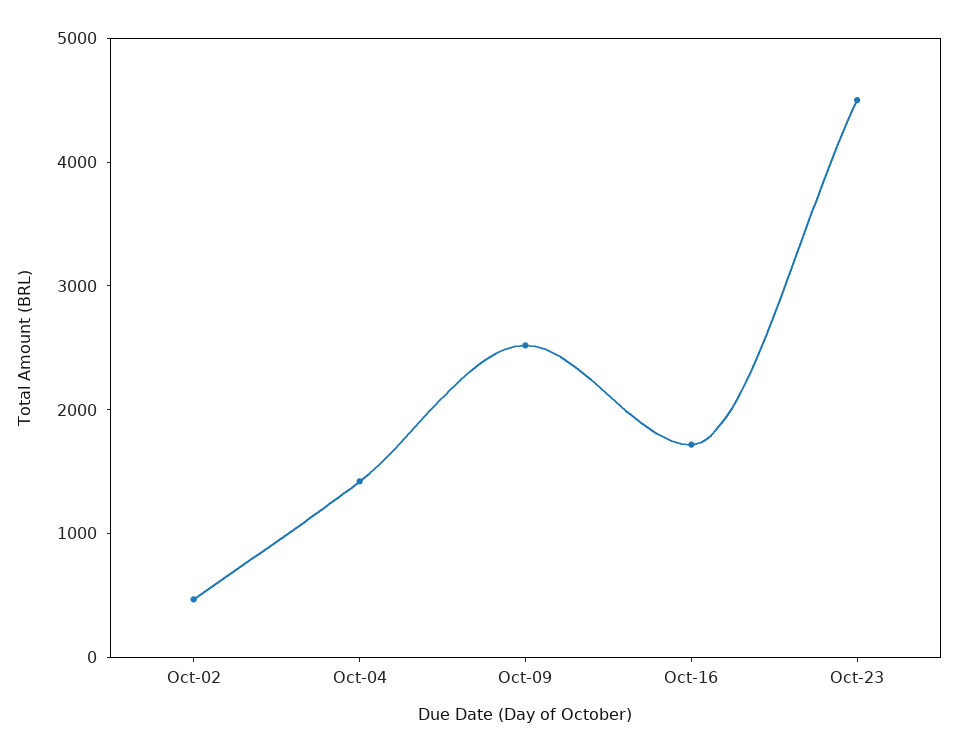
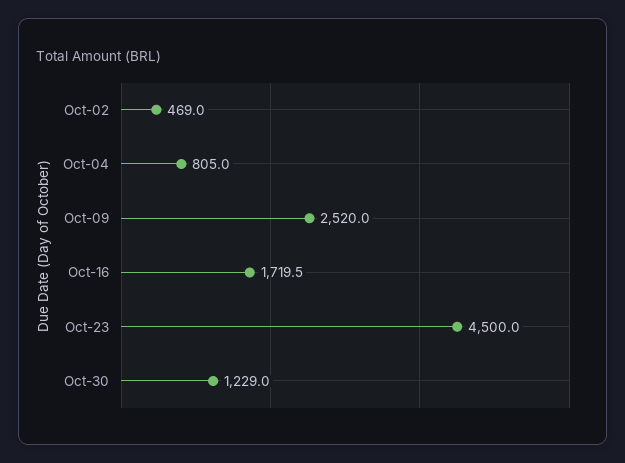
Oct-04: 1400 -> 805
Oct-30: none -> 1229

